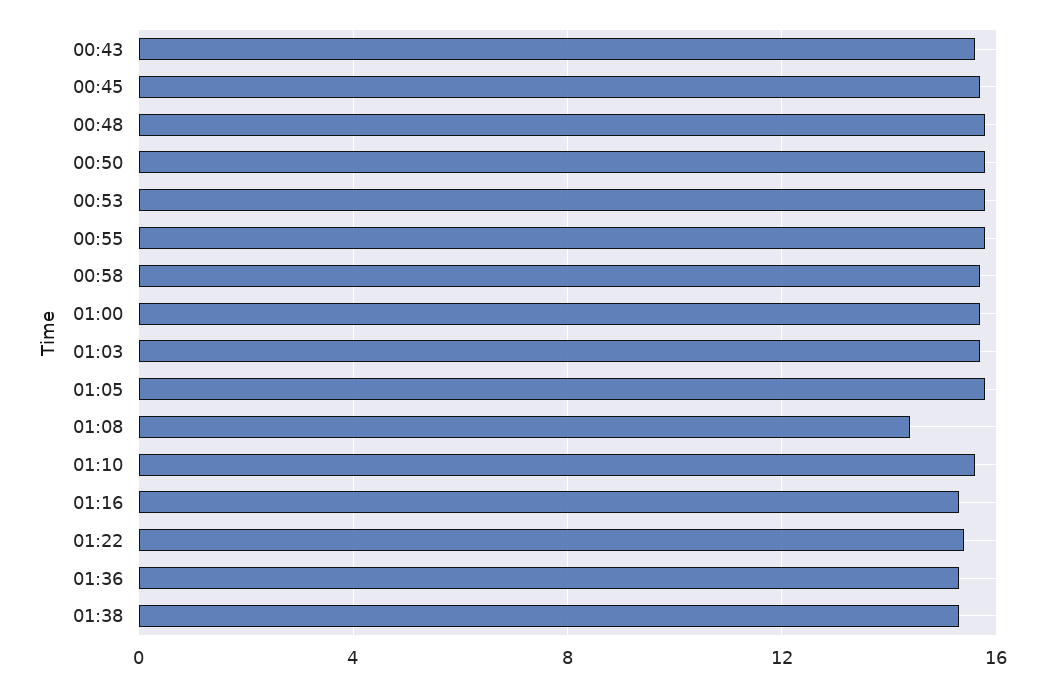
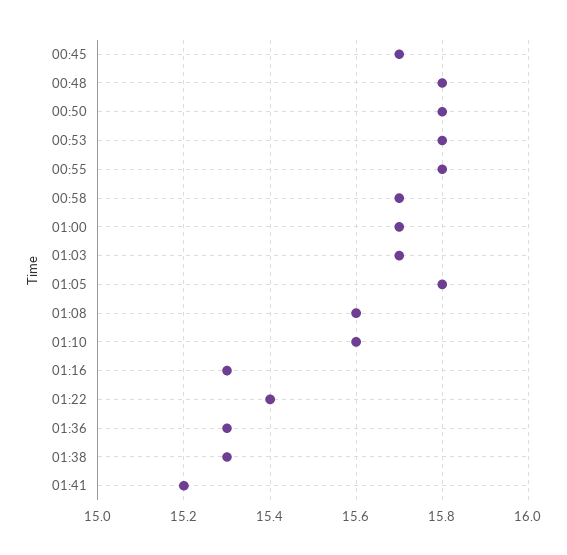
00:43: 15.5 -> none
01:08: 14.5 -> 15.6
01:41: none -> 15.2

